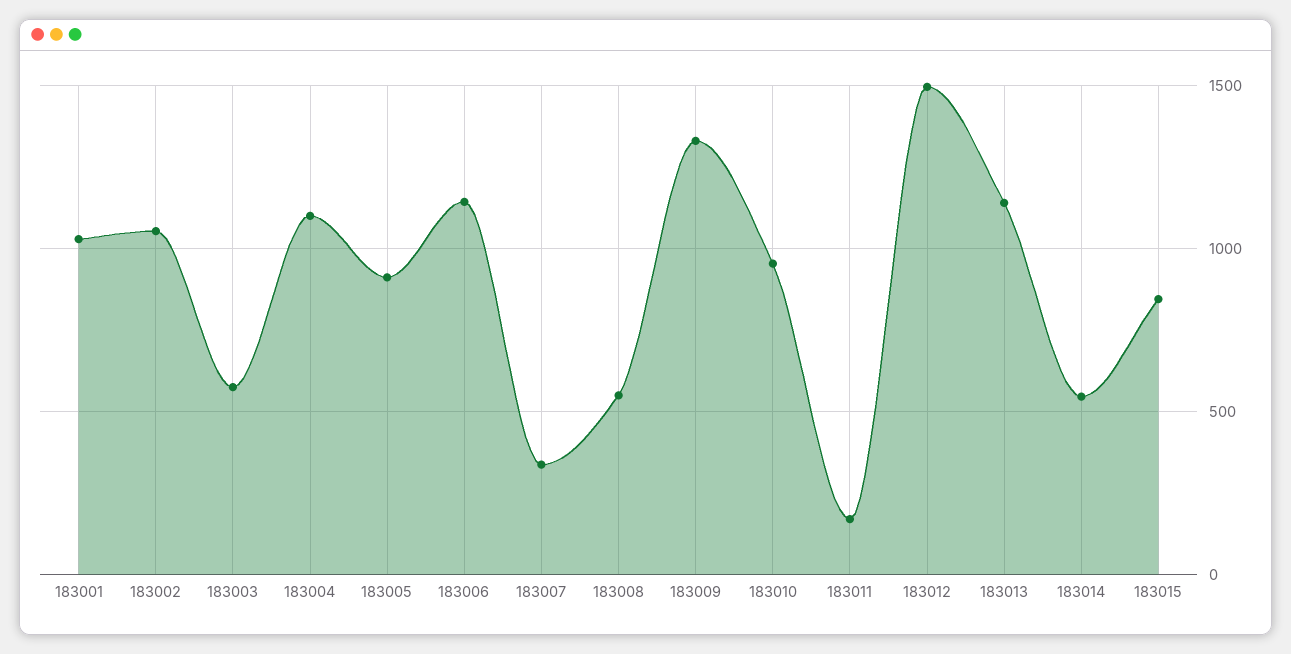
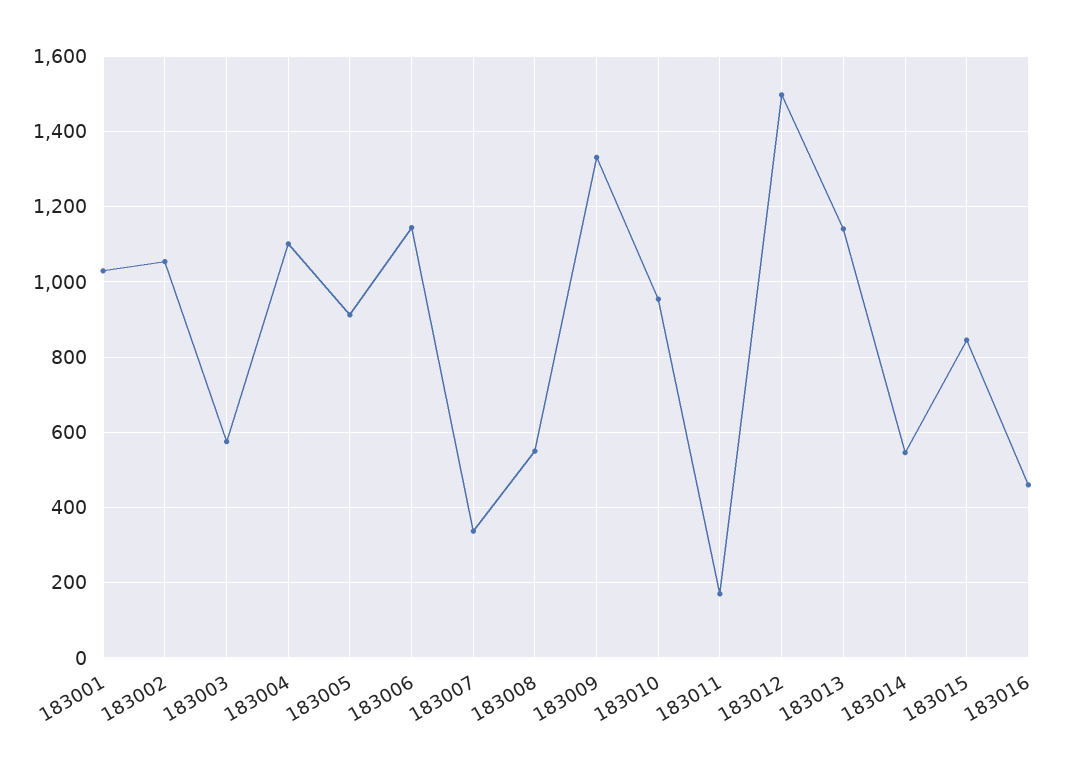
183016: none -> 460

